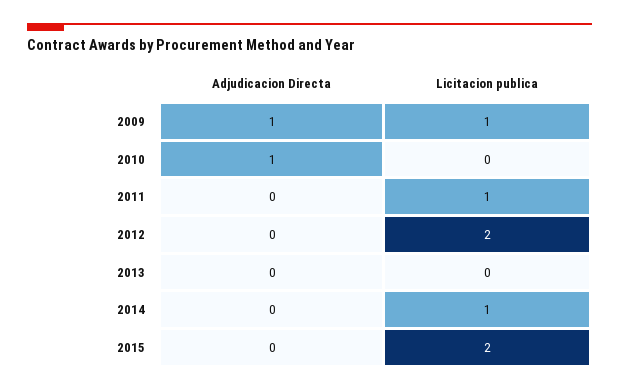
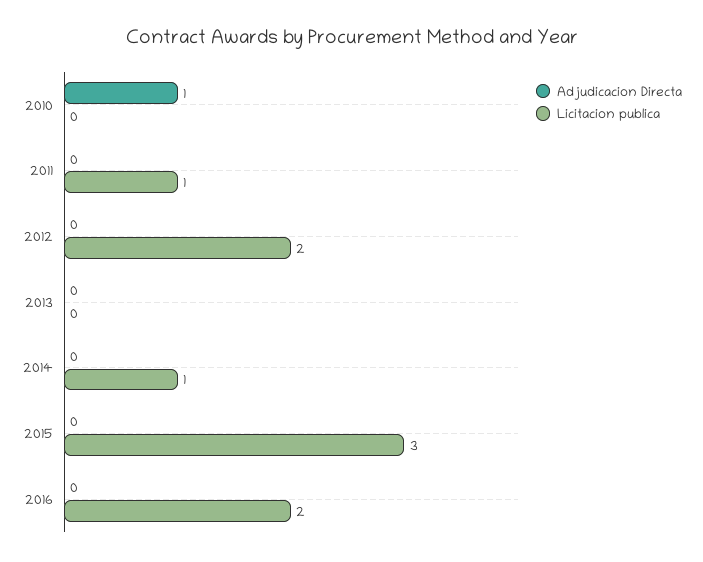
Adjudicacion Directa, 2009: 1 -> none
Licitacion publica, 2009: 1 -> none
Licitacion publica, 2015: 2 -> 3
Adjudicacion Directa, 2016: none -> 0
Licitacion publica, 2016: none -> 2

